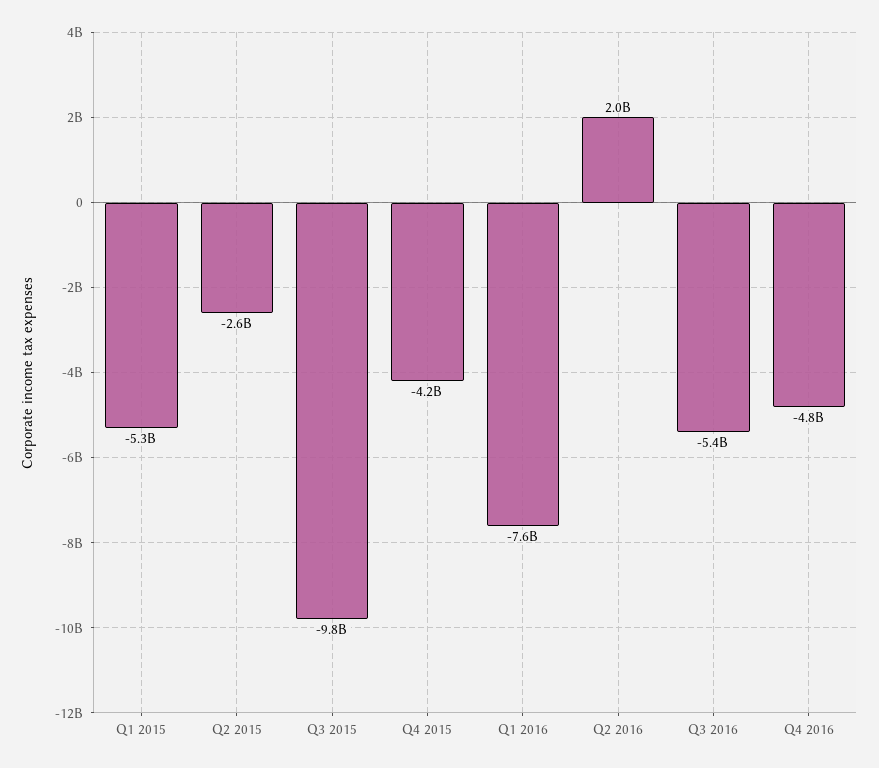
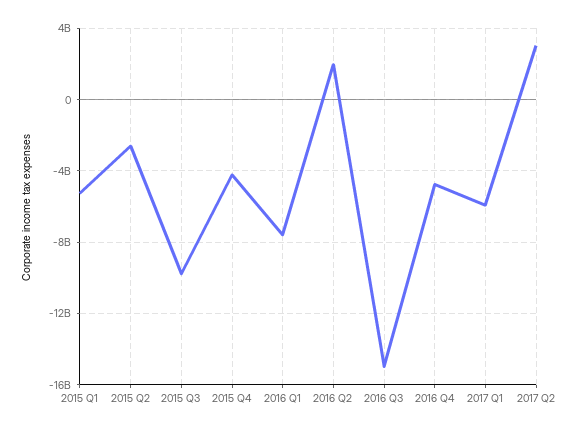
Q3 2016: -5400000000 -> -15000000000
2017 Q1: none -> -6000000000
2017 Q2: none -> 3000000000

